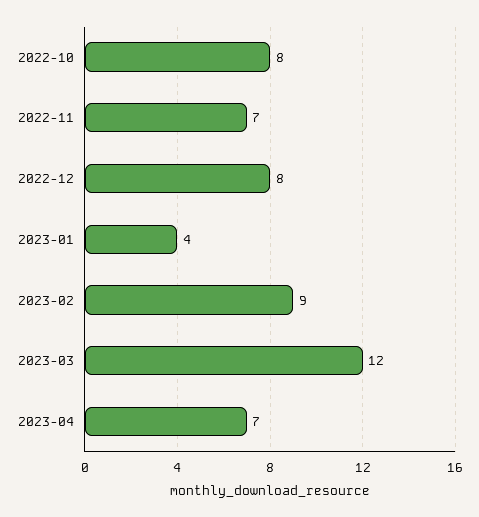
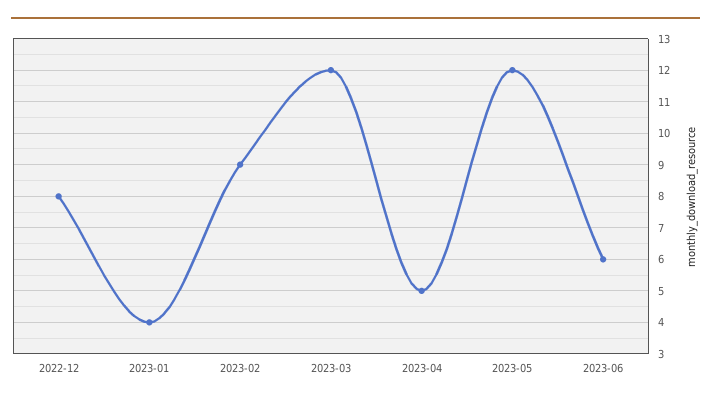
2022-10: 8 -> none
2022-11: 7 -> none
2023-04: 7 -> 5
2023-05: none -> 12
2023-06: none -> 6

